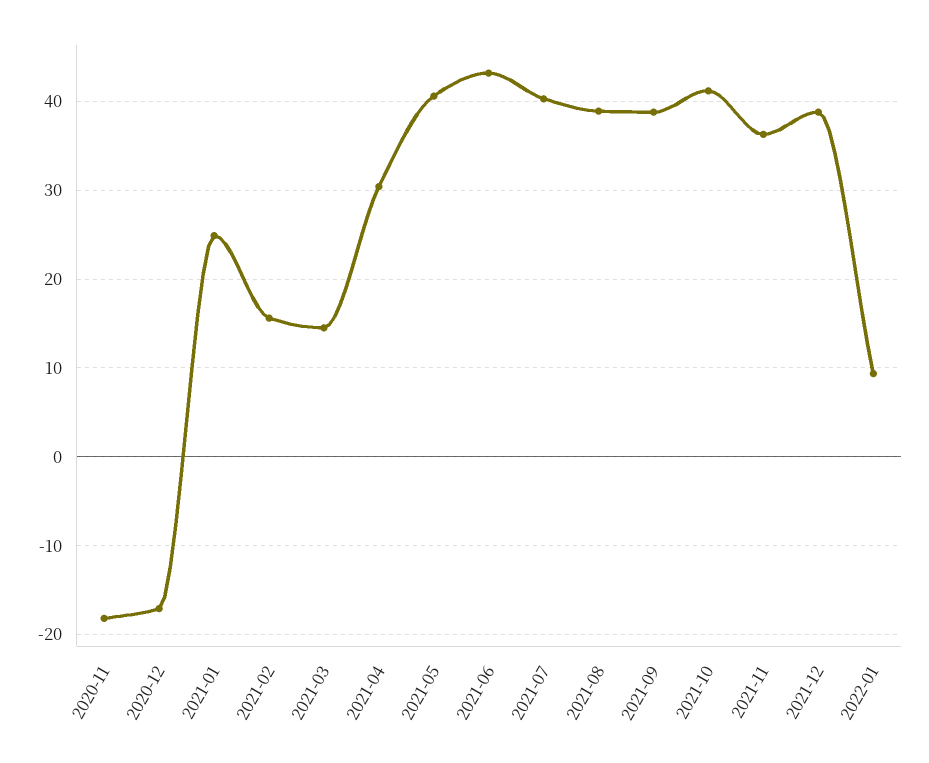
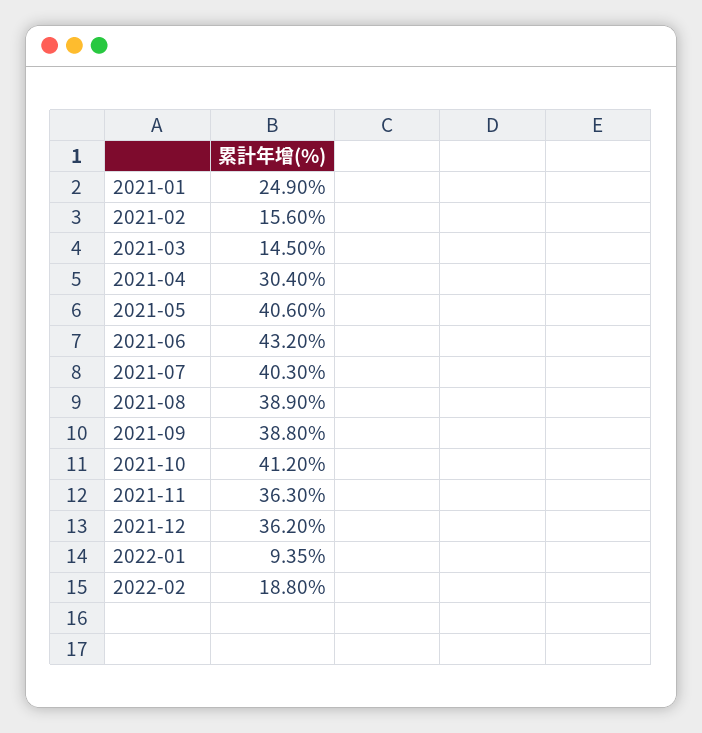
2020-11: -18 -> none
2020-12: -17 -> none
2021-12: 39 -> 36.2
2022-02: none -> 18.8

